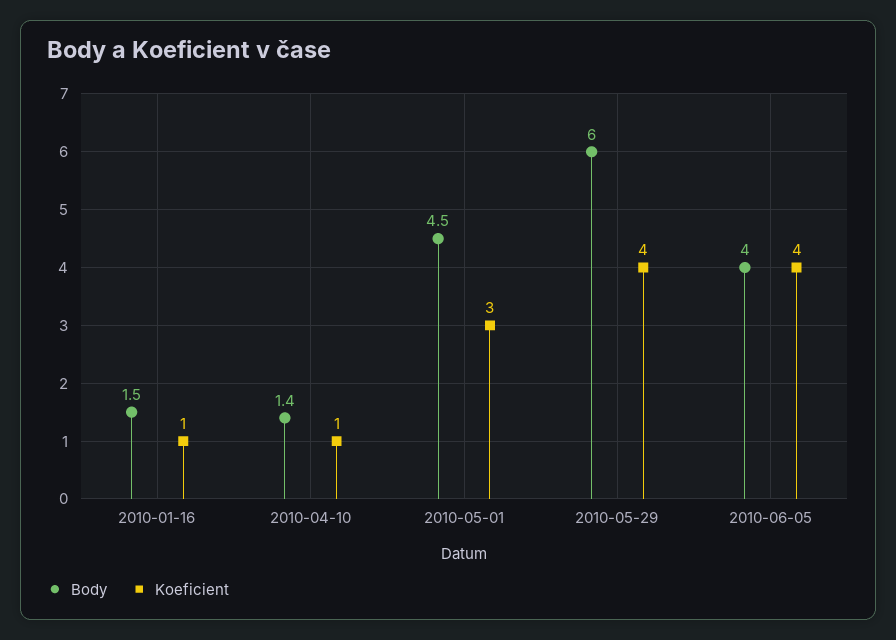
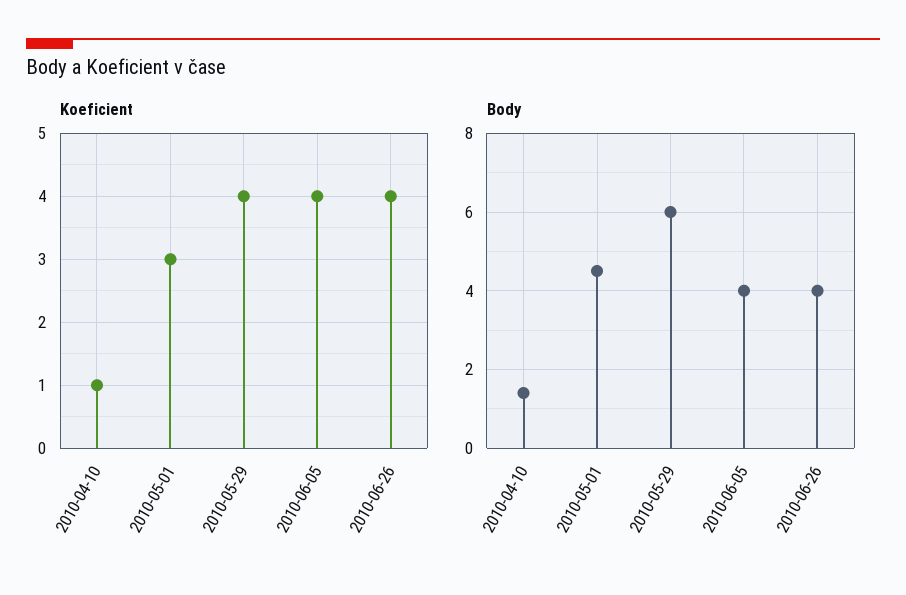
Body, 2010-01-16: 1.5 -> none
Koeficient, 2010-01-16: 1 -> none
Koeficient, 2010-06-26: none -> 4
Body, 2010-06-26: none -> 4

